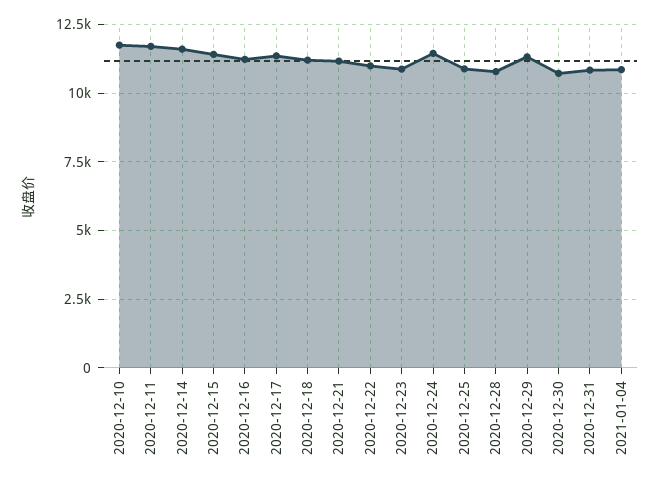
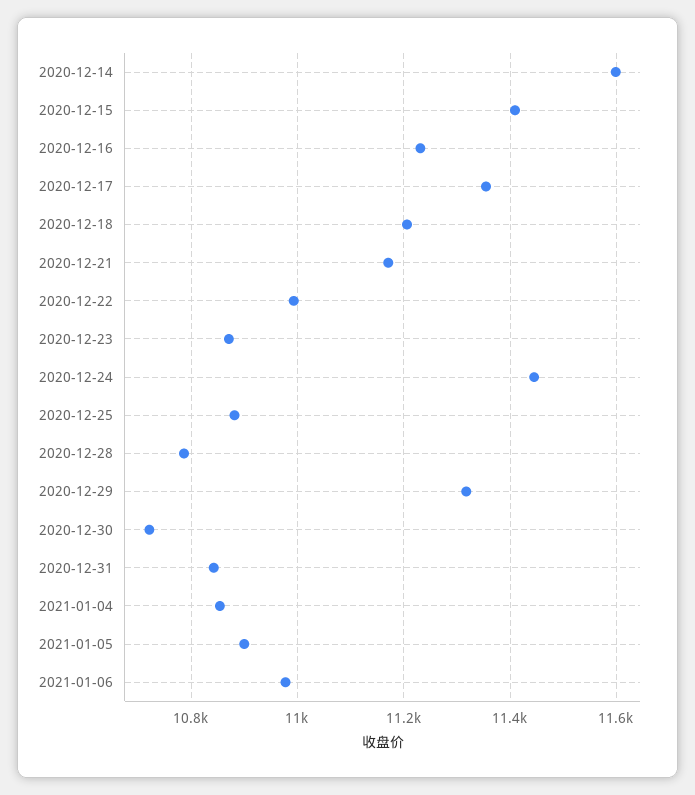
2020-12-10: 11750 -> none
2020-12-11: 11750 -> none
2021-01-05: none -> 10900
2021-01-06: none -> 10980

